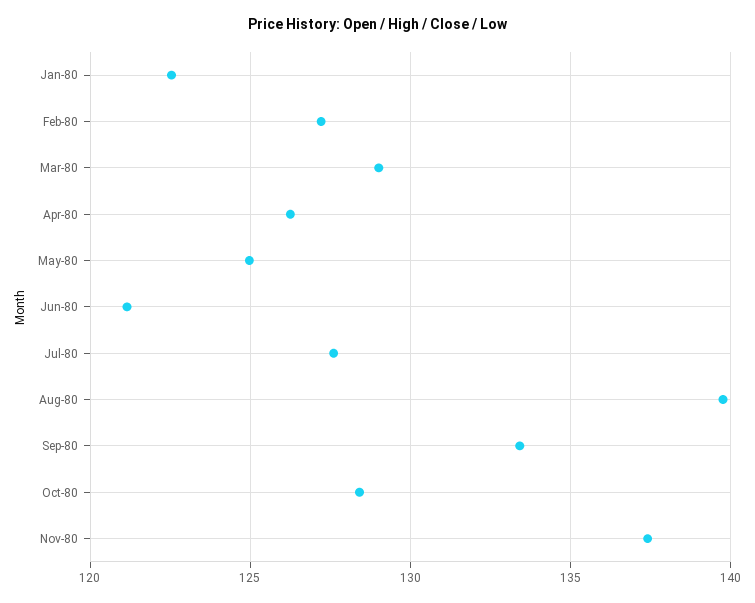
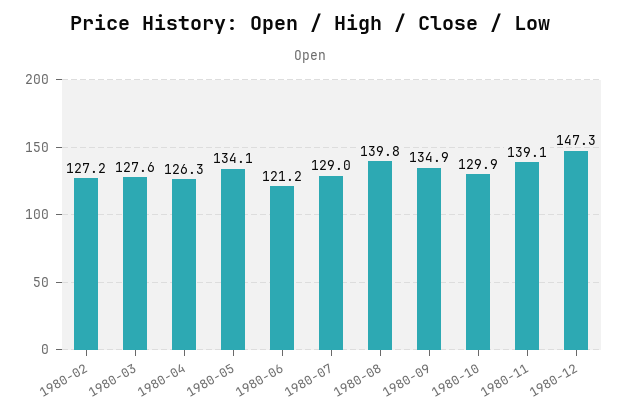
Jan-80: 122.5 -> none
Mar-80: 129 -> 127.6
May-80: 125 -> 134.1
Jul-80: 127.5 -> 129
Sep-80: 133.5 -> 134.9
Oct-80: 128.5 -> 129.9
Nov-80: 137.5 -> 139.1
1980-12: none -> 147.3

